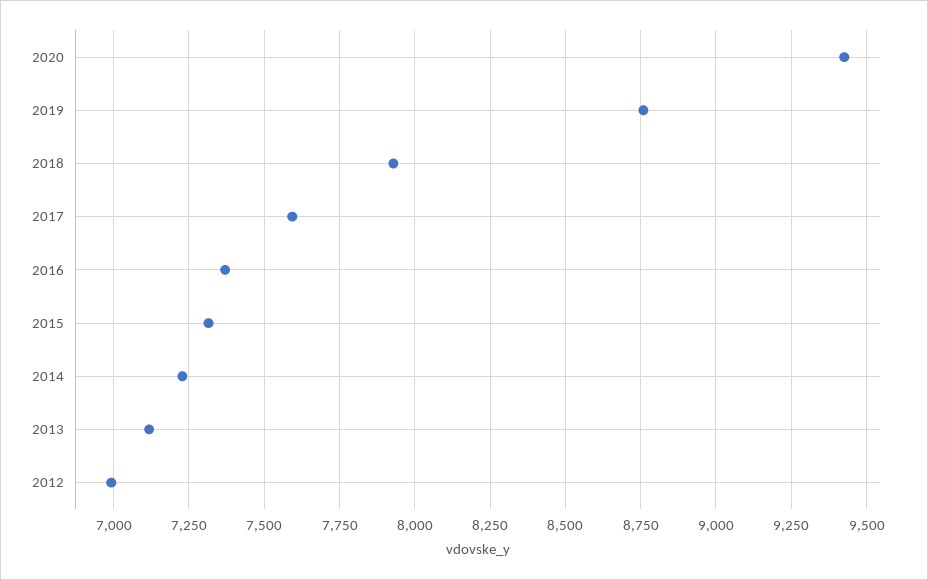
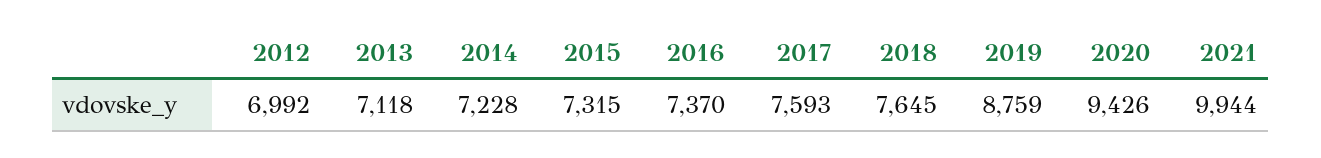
2018: 7925 -> 7645
2021: none -> 9944

